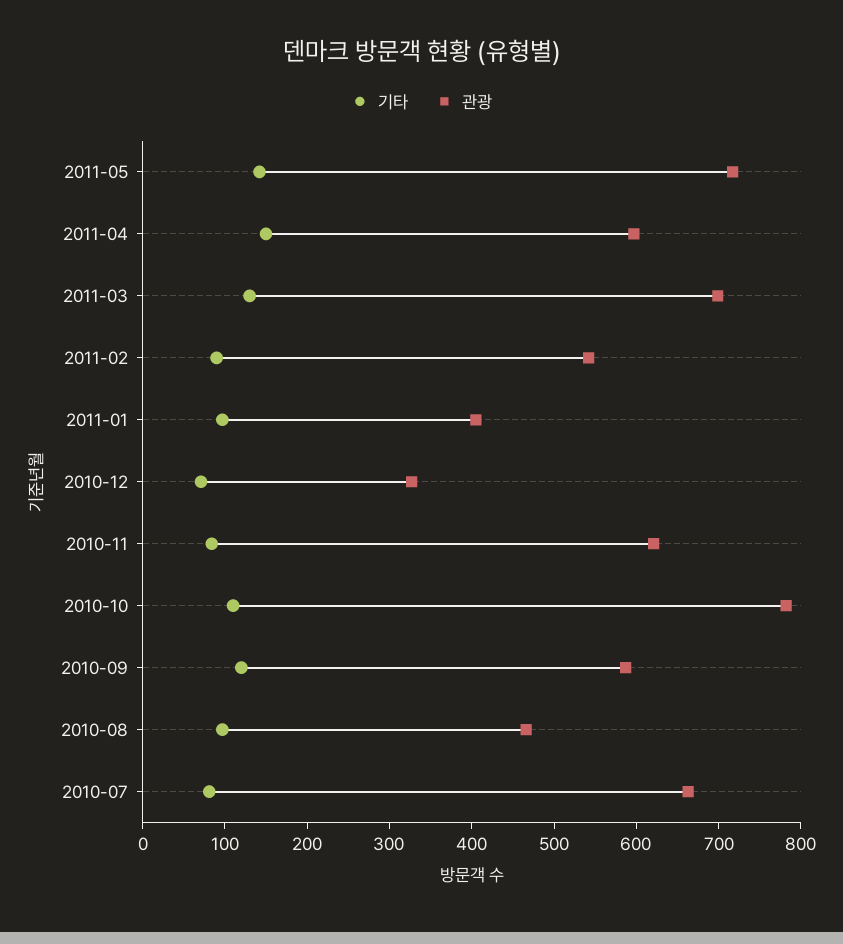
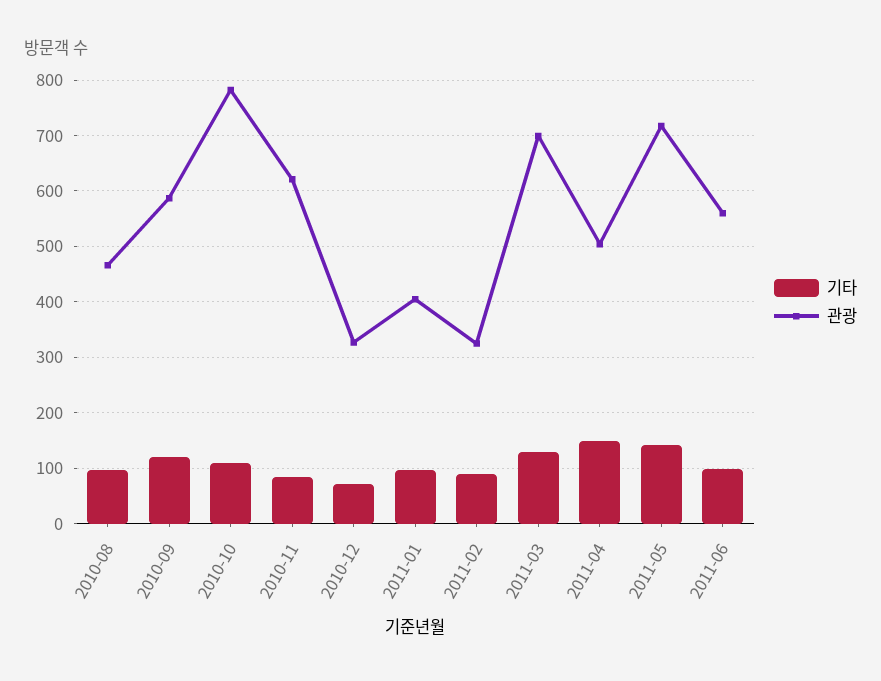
관광, 2011-04: 600 -> 500
관광, 2011-02: 540 -> 320
기타, 2010-07: 80 -> none
관광, 2010-07: 660 -> none
기타, 2011-06: none -> 100
관광, 2011-06: none -> 560

